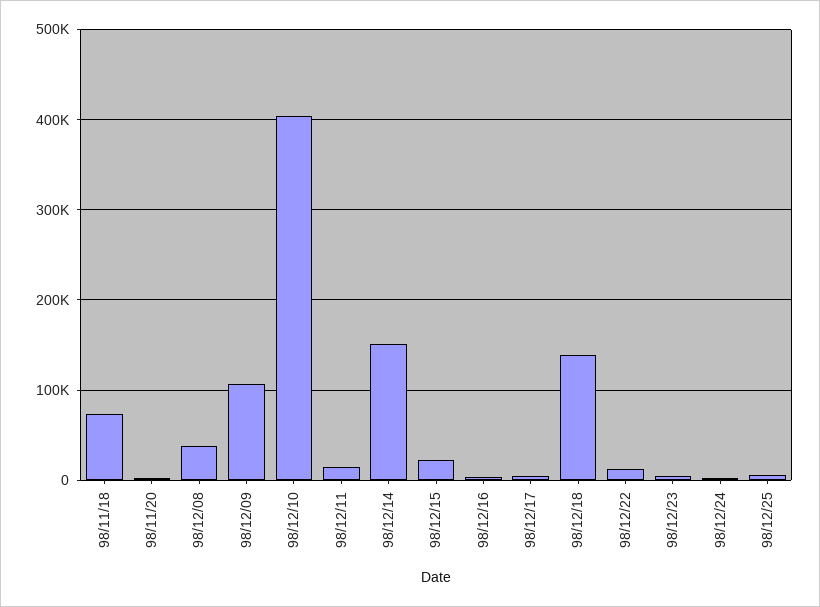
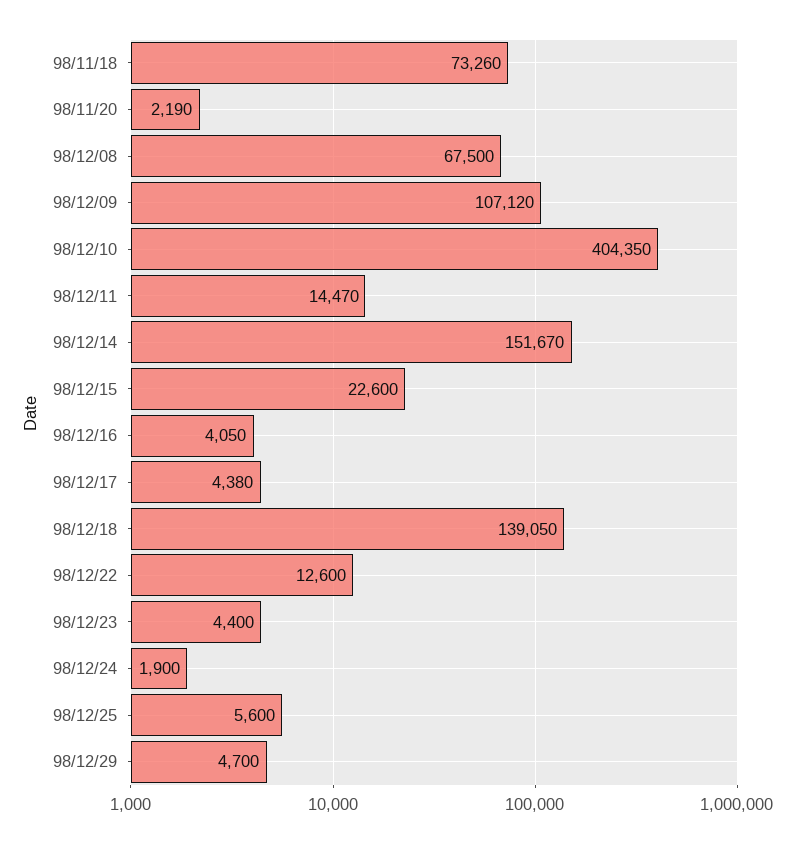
98/12/08: 40000 -> 67500
98/12/29: none -> 4700

